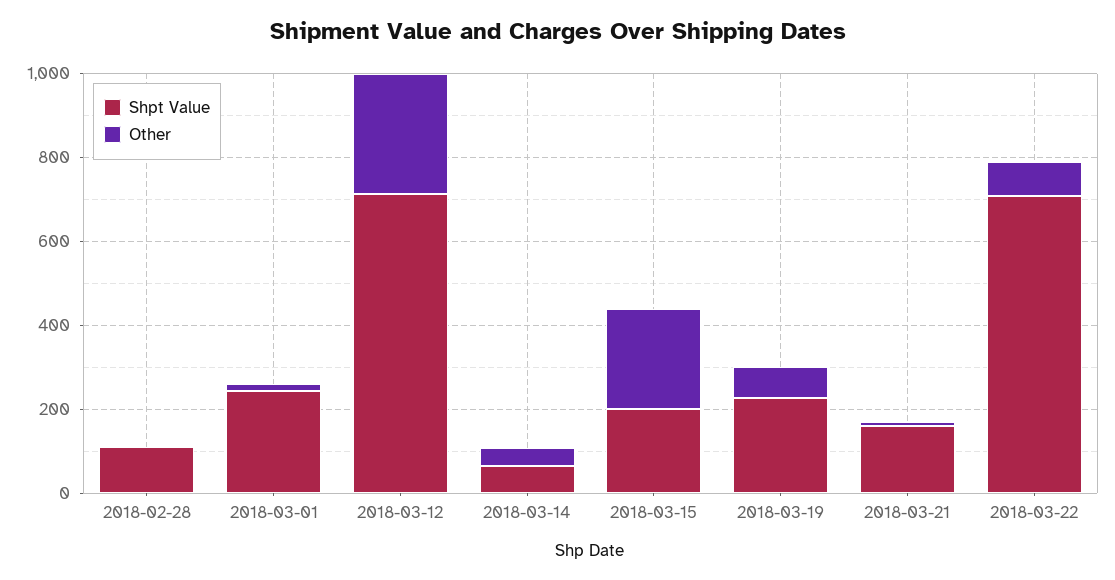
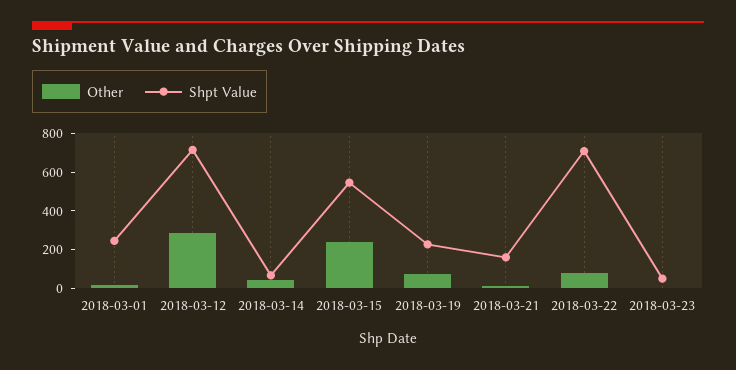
Shpt Value, 2018-02-28: 100 -> none
Other, 2018-02-28: 0 -> none
Shpt Value, 2018-03-15: 200 -> 550
Other, 2018-03-23: none -> 0
Shpt Value, 2018-03-23: none -> 50

